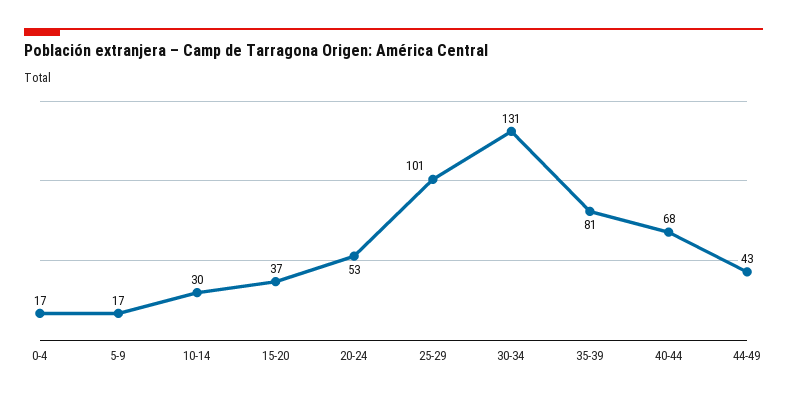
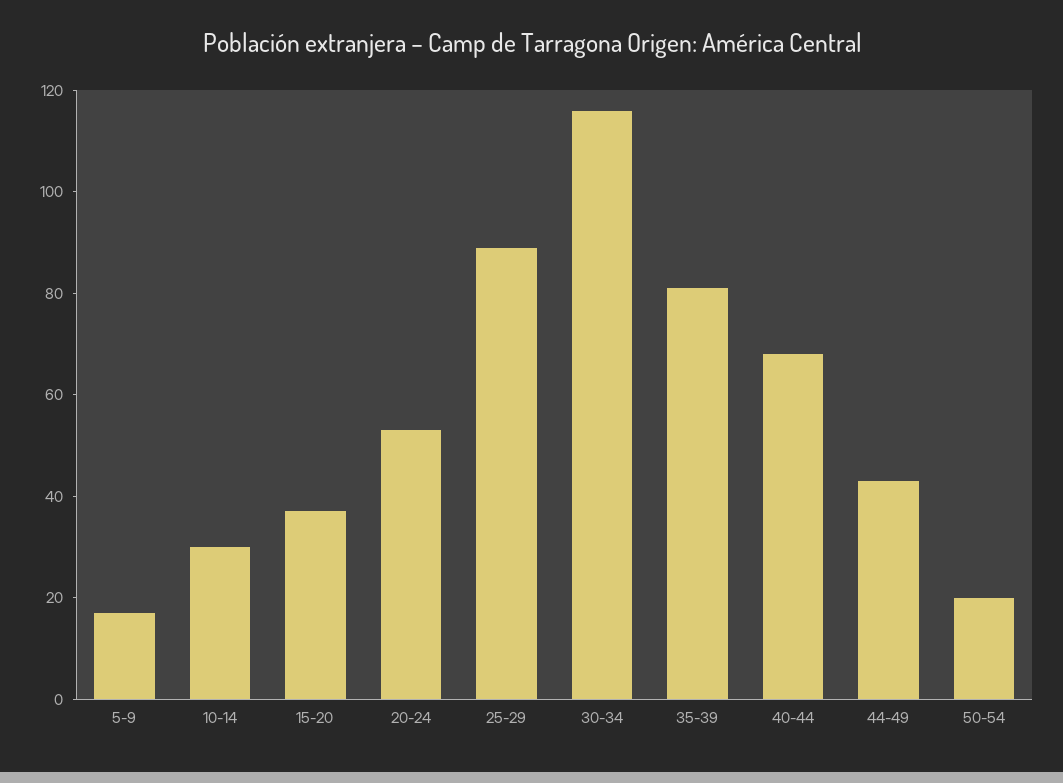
0-4: 17 -> none
25-29: 101 -> 90
30-34: 131 -> 115
50-54: none -> 20

